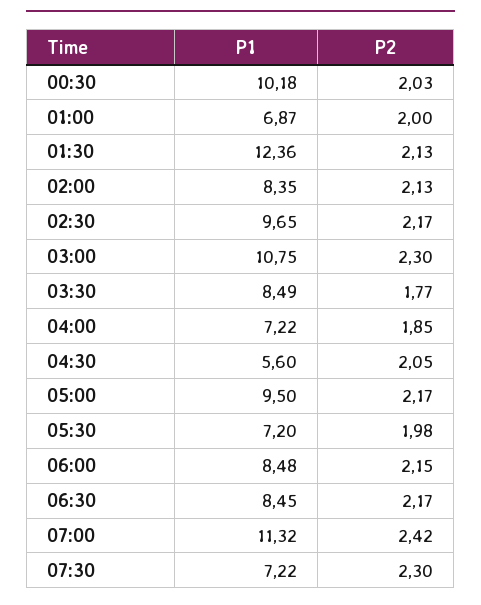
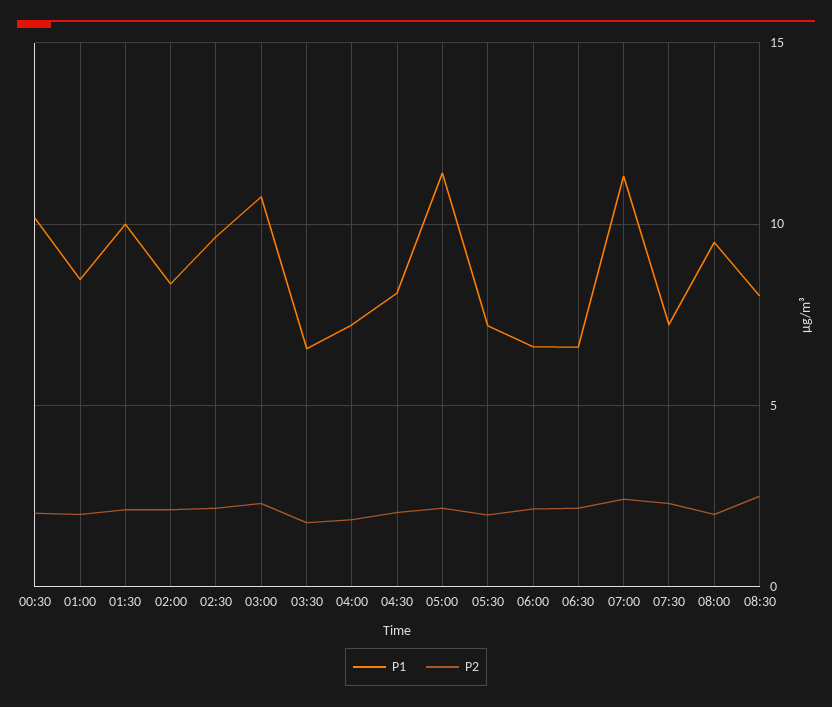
P1, 01:00: 6.87 -> 8.5
P1, 01:30: 12.36 -> 10
P1, 03:30: 8.49 -> 6.5
P1, 04:30: 5.6 -> 8
P1, 05:00: 9.5 -> 11.5
P1, 06:00: 8.48 -> 6.5
P1, 06:30: 8.45 -> 6.5
P1, 08:00: none -> 9.5
P2, 08:00: none -> 2
P1, 08:30: none -> 8
P2, 08:30: none -> 2.5

